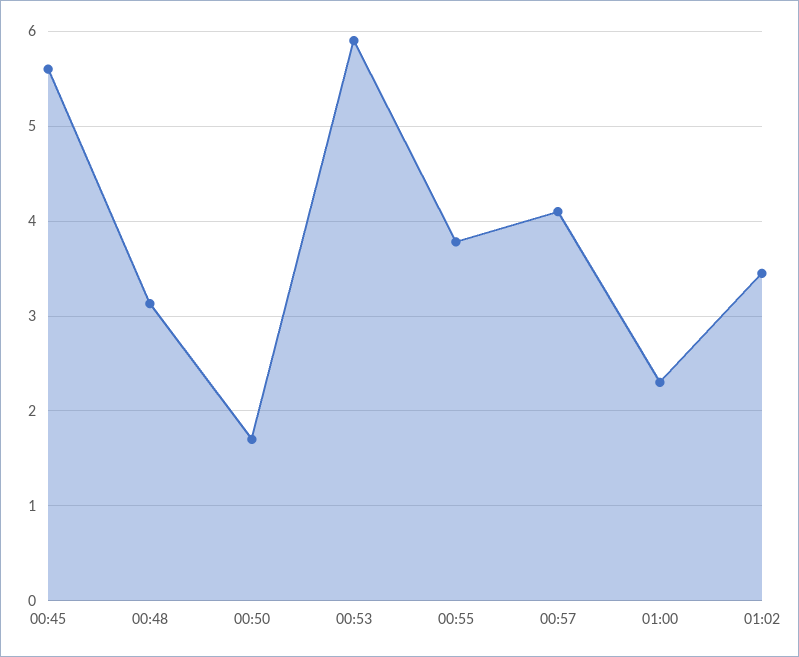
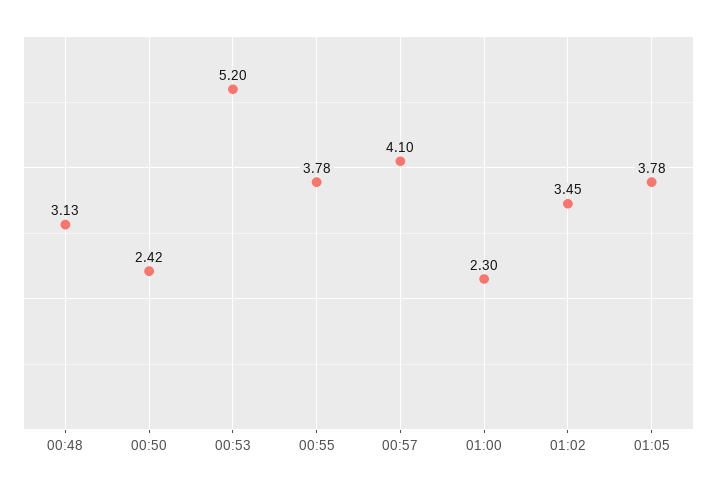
00:45: 5.6 -> none
00:50: 1.7 -> 2.42
00:53: 5.9 -> 5.2
01:05: none -> 3.78

